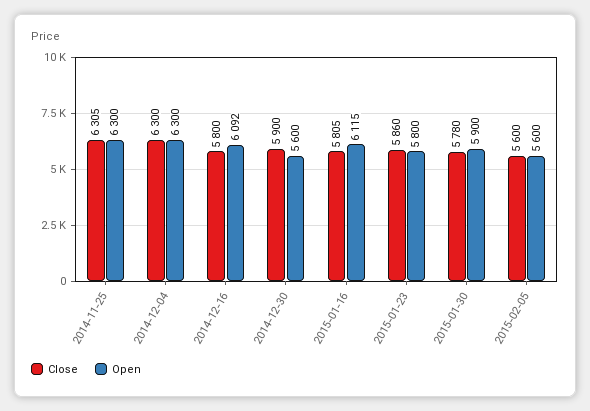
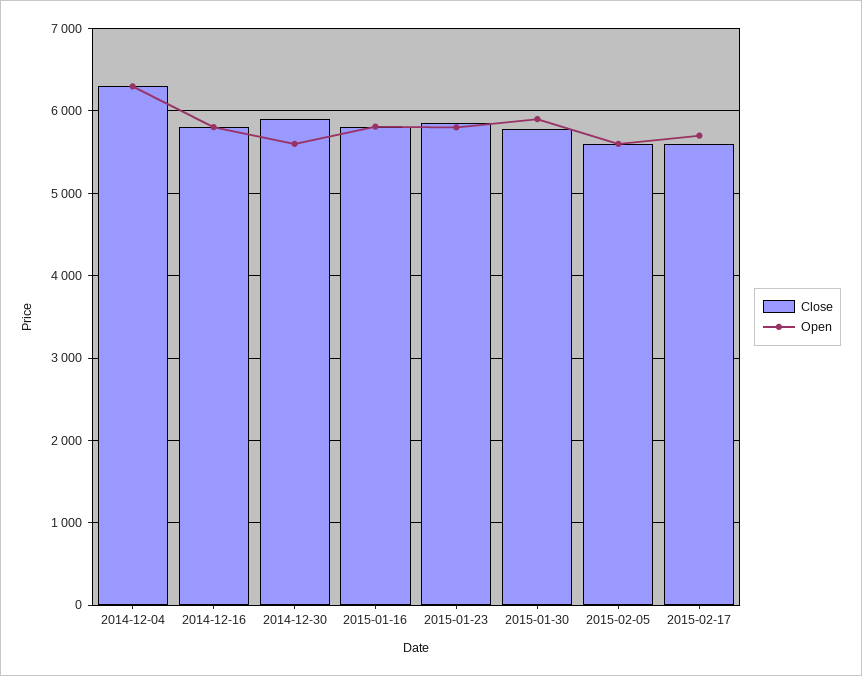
Close, 2014-11-25: 6305 -> none
Open, 2014-11-25: 6300 -> none
Open, 2014-12-16: 6092 -> 5800
Open, 2015-01-16: 6115 -> 5800
Close, 2015-02-17: none -> 5600
Open, 2015-02-17: none -> 5700

